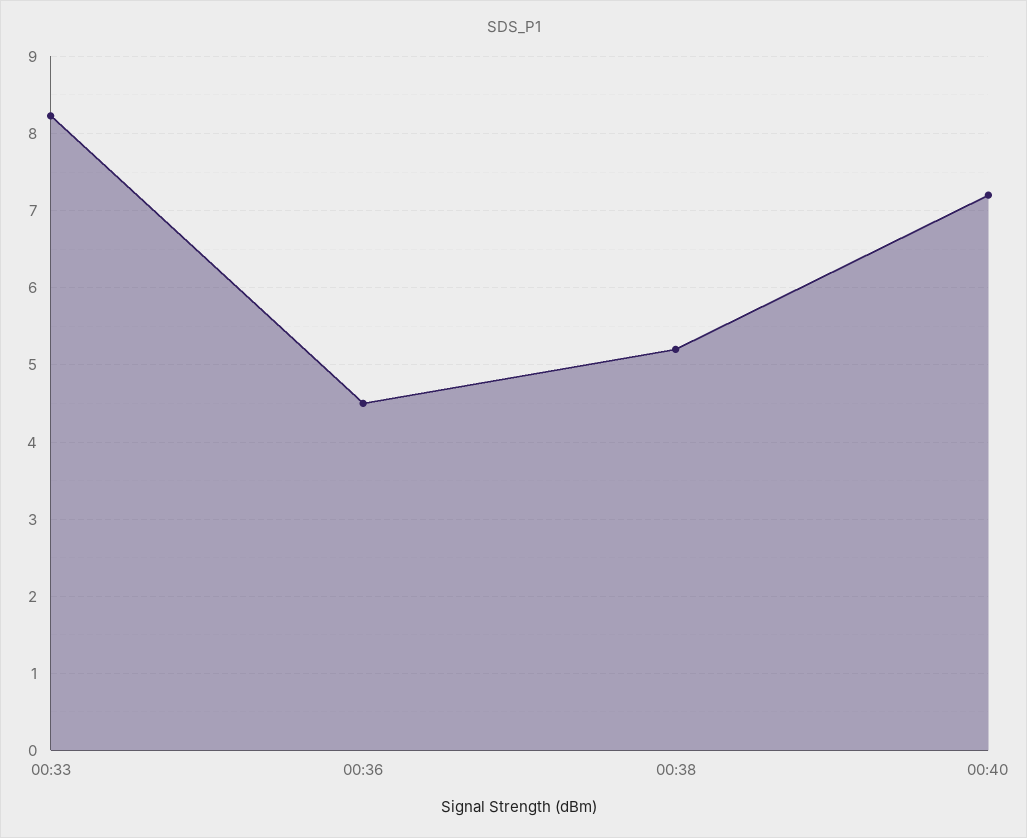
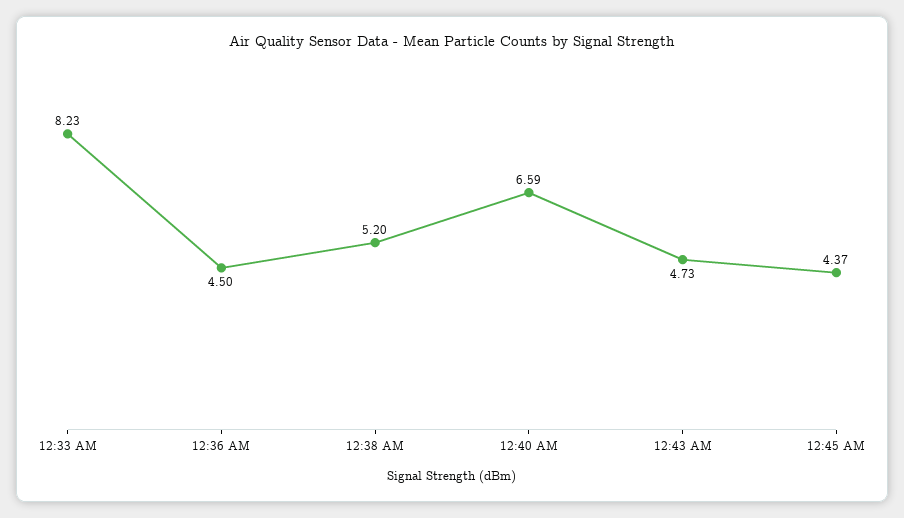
00:40: 7.2 -> 6.59
12:43 AM: none -> 4.73
12:45 AM: none -> 4.37

